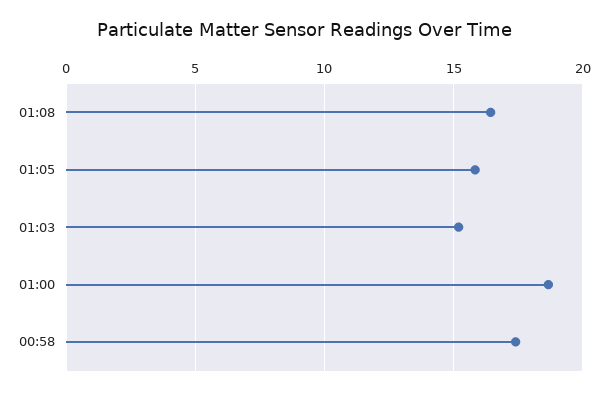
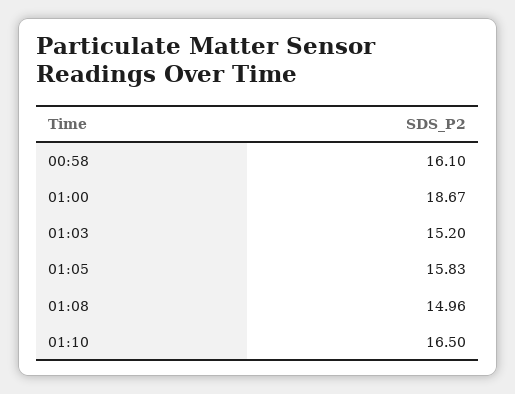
01:08: 16.5 -> 14.96
00:58: 17.5 -> 16.1
01:10: none -> 16.5

